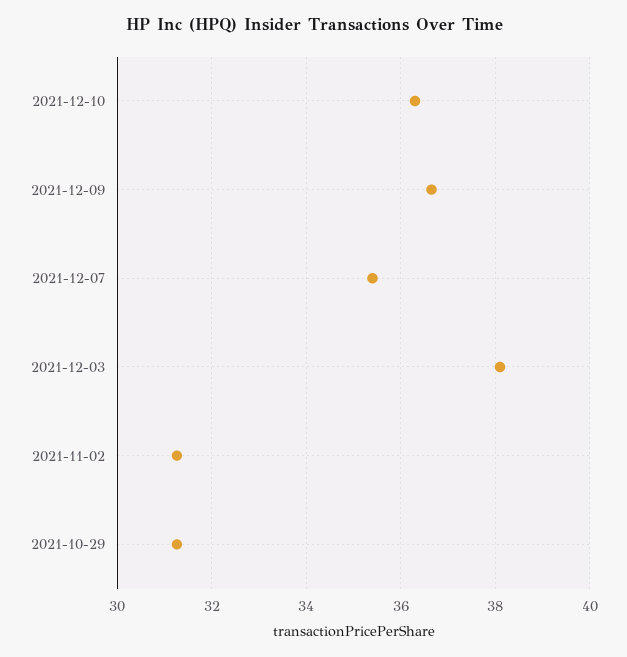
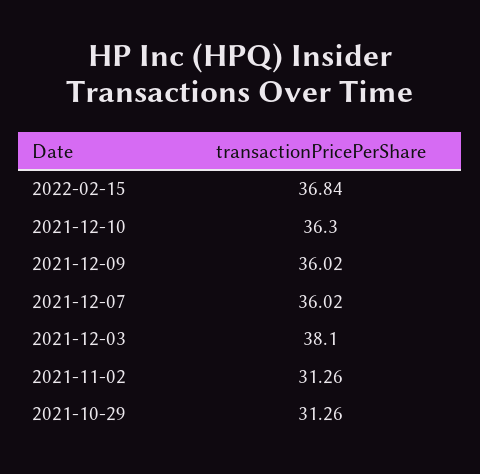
2021-12-09: 36.6 -> 36.02
2021-12-07: 35.4 -> 36.02
2022-02-15: none -> 36.84

